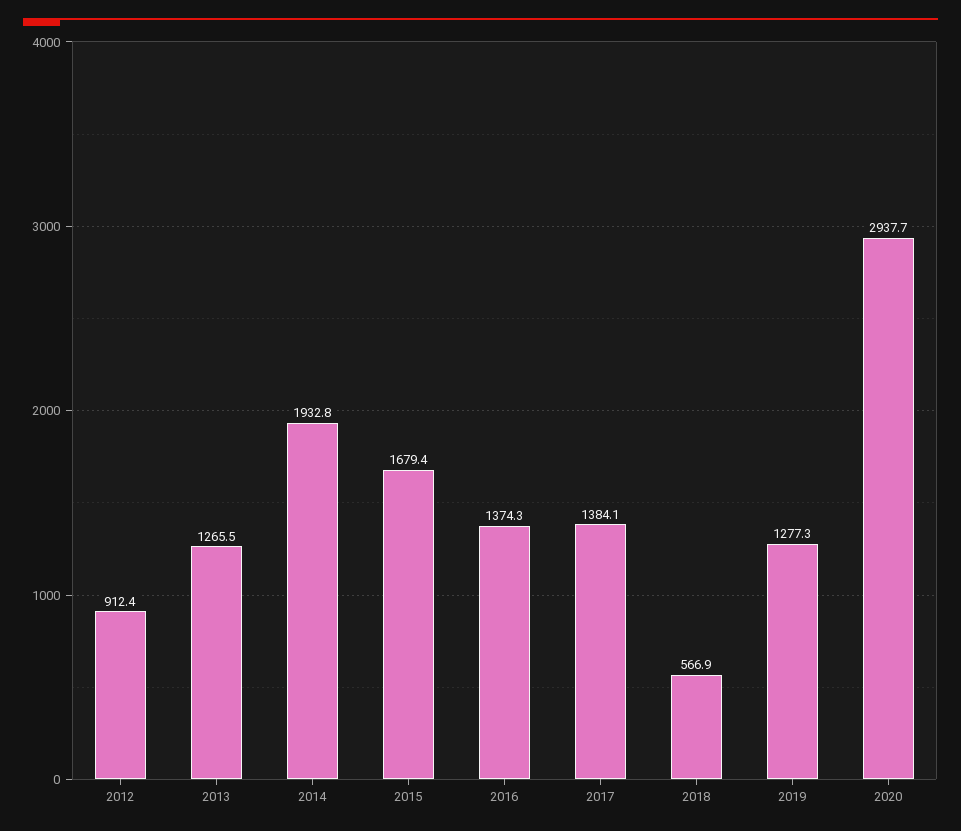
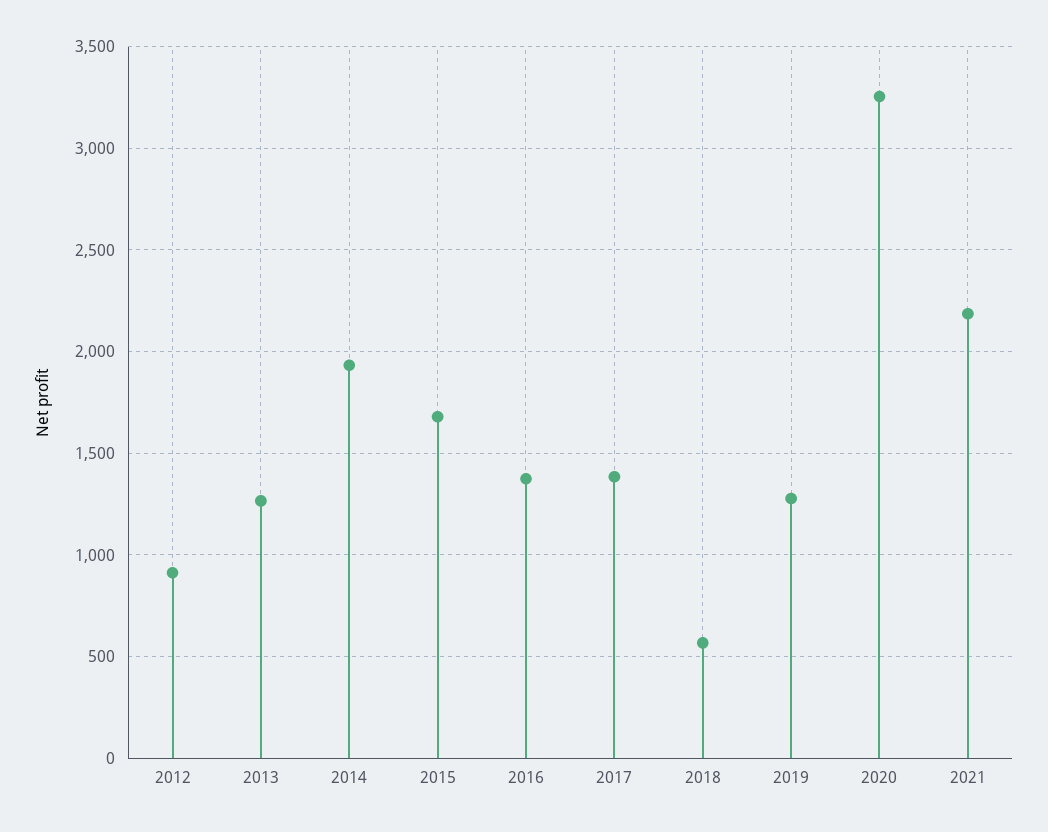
2020: 2937.7 -> 3250
2021: none -> 2200

